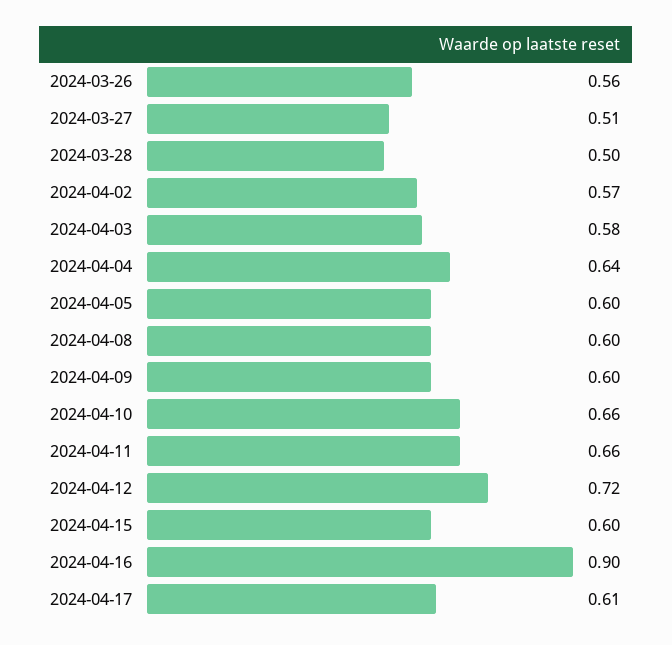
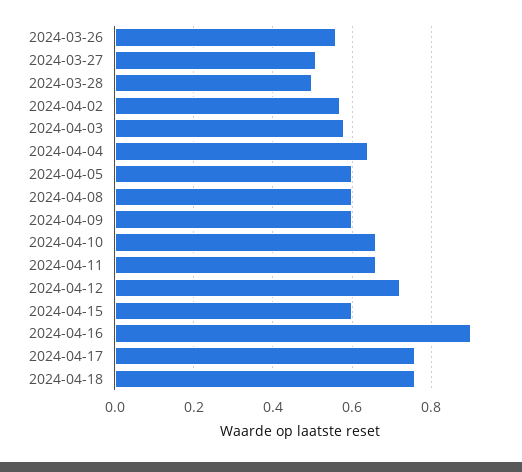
2024-04-17: 0.61 -> 0.75
2024-04-18: none -> 0.75

